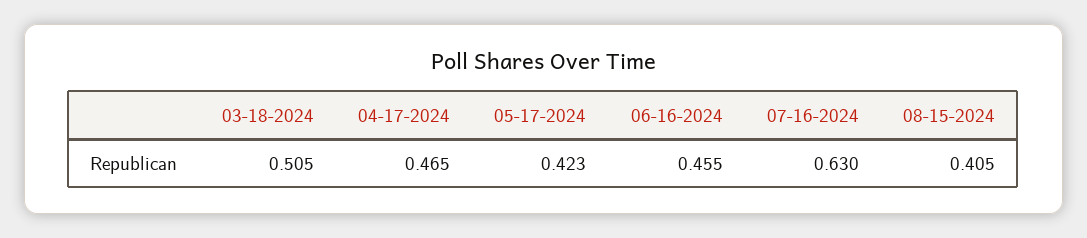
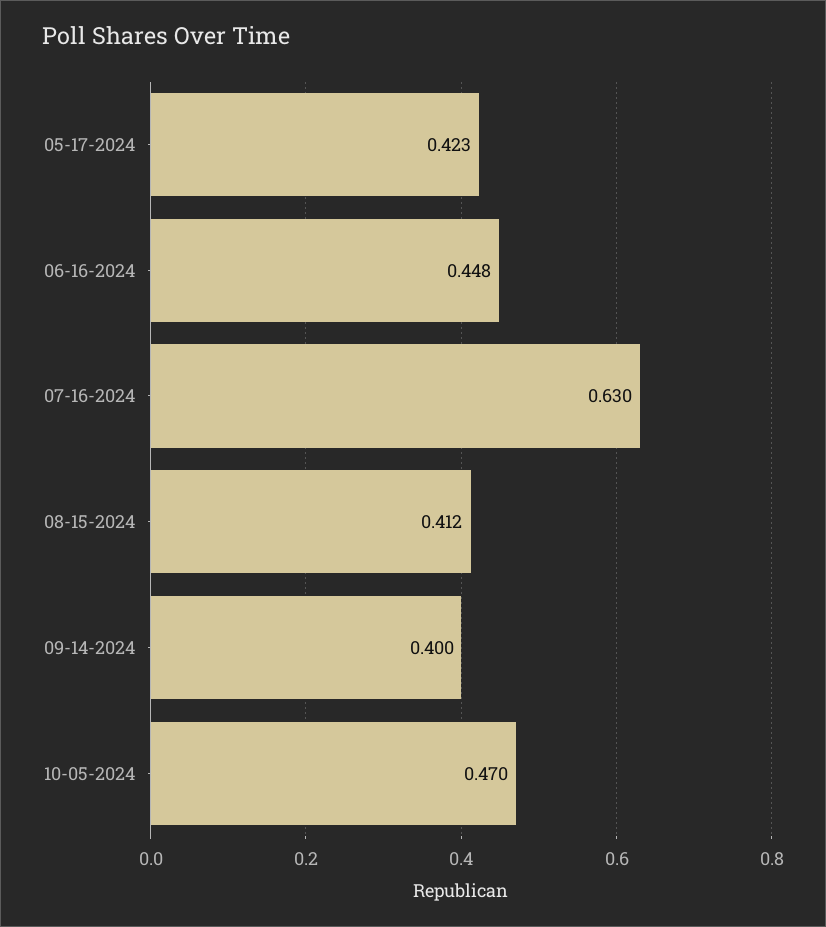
03-18-2024: 0.505 -> none
04-17-2024: 0.465 -> none
06-16-2024: 0.455 -> 0.448
08-15-2024: 0.405 -> 0.412
09-14-2024: none -> 0.4
10-05-2024: none -> 0.47

